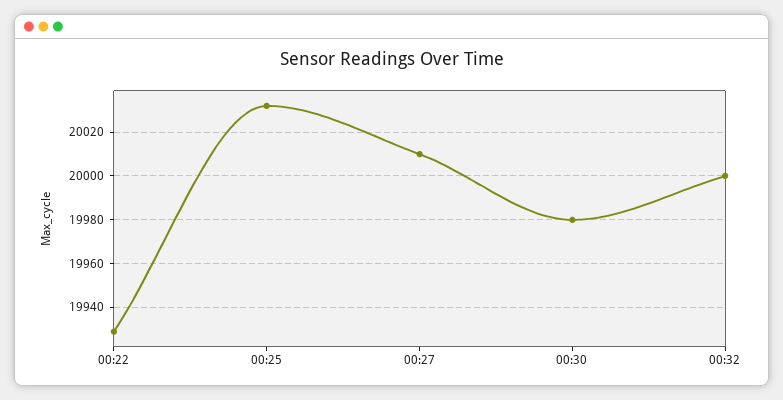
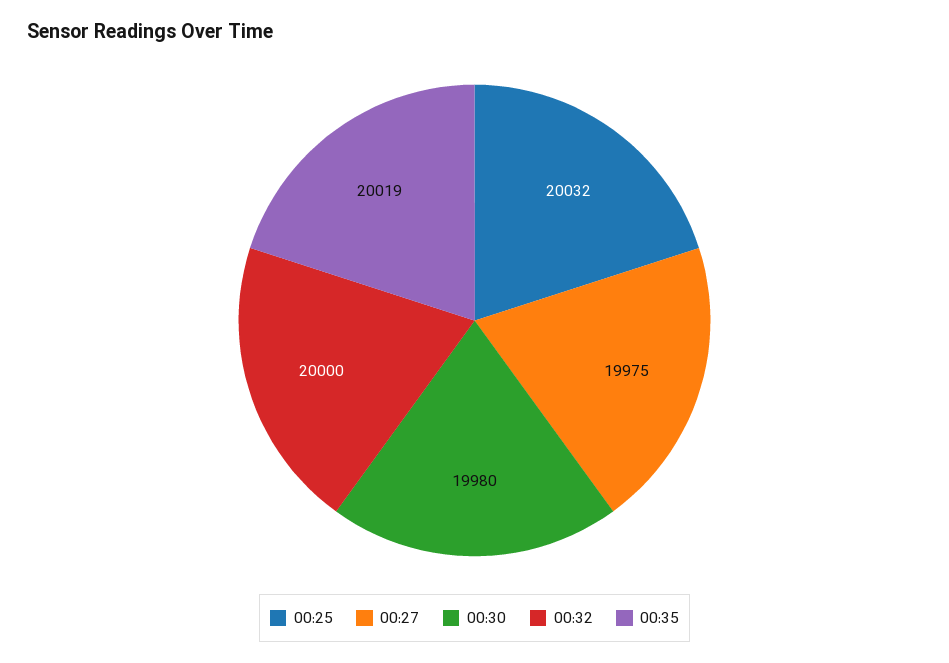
00:22: 19930 -> none
00:27: 20010 -> 19975
00:35: none -> 20019

